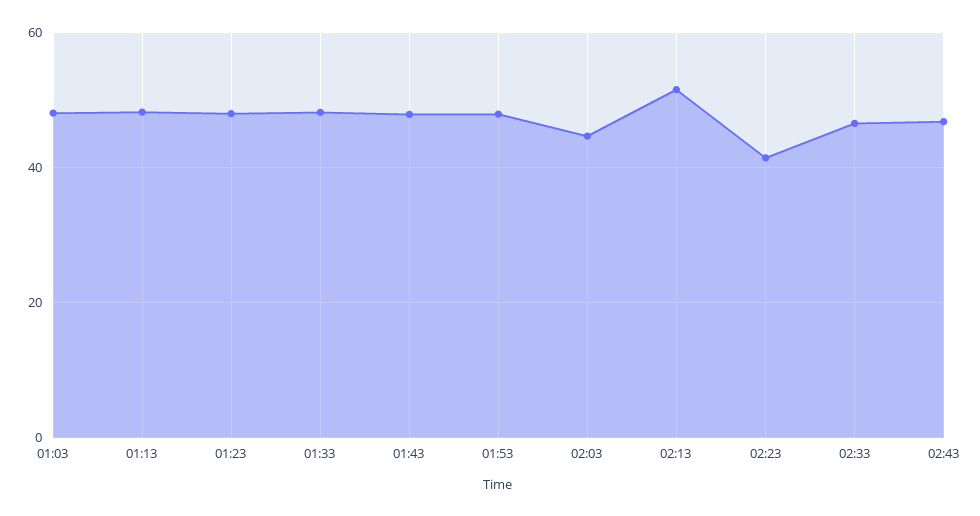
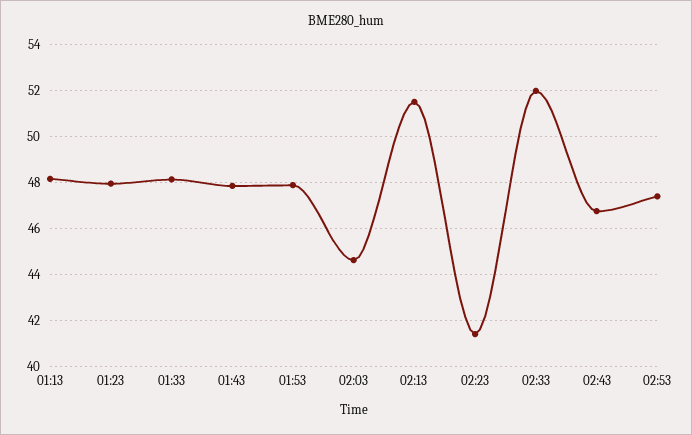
01:03: 48 -> none
02:33: 46 -> 52
02:53: none -> 47.5

